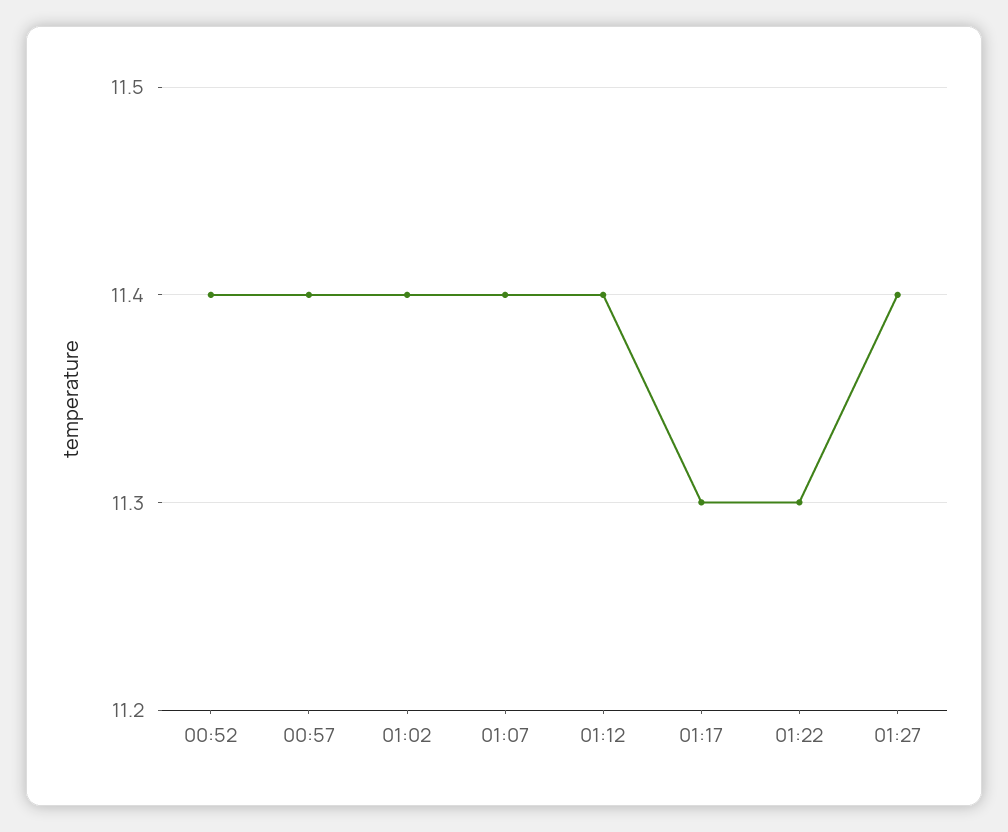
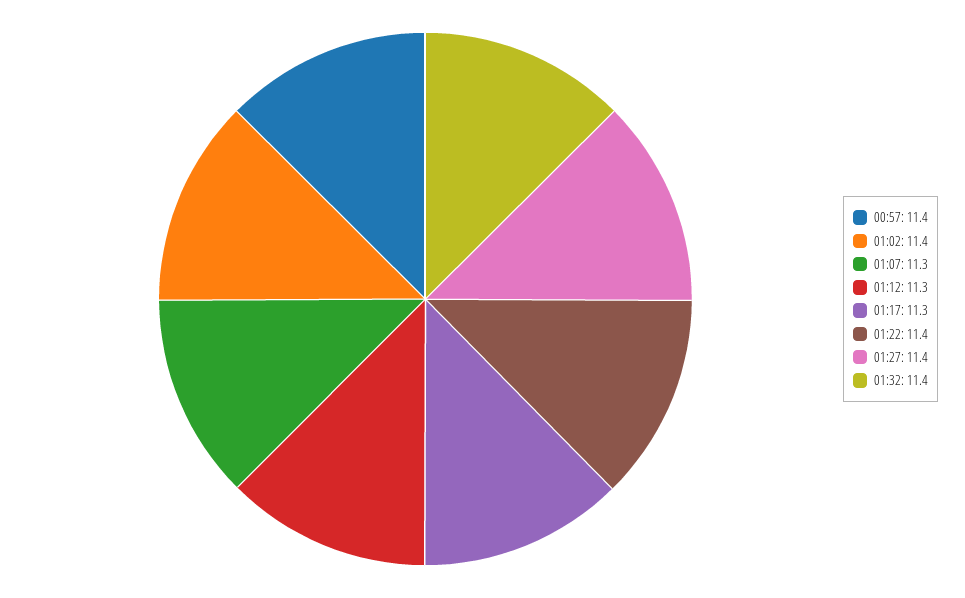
00:52: 11.4 -> none
01:07: 11.4 -> 11.3
01:12: 11.4 -> 11.3
01:22: 11.3 -> 11.4
01:32: none -> 11.4

